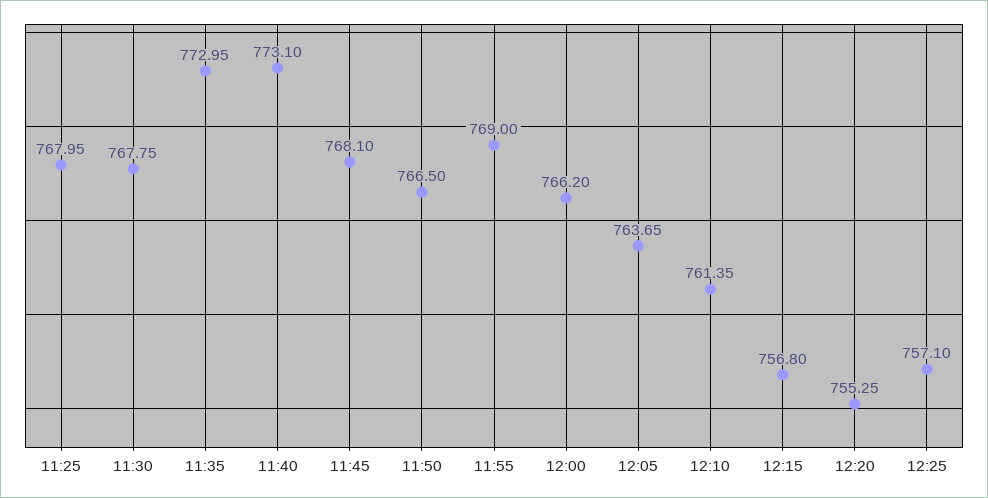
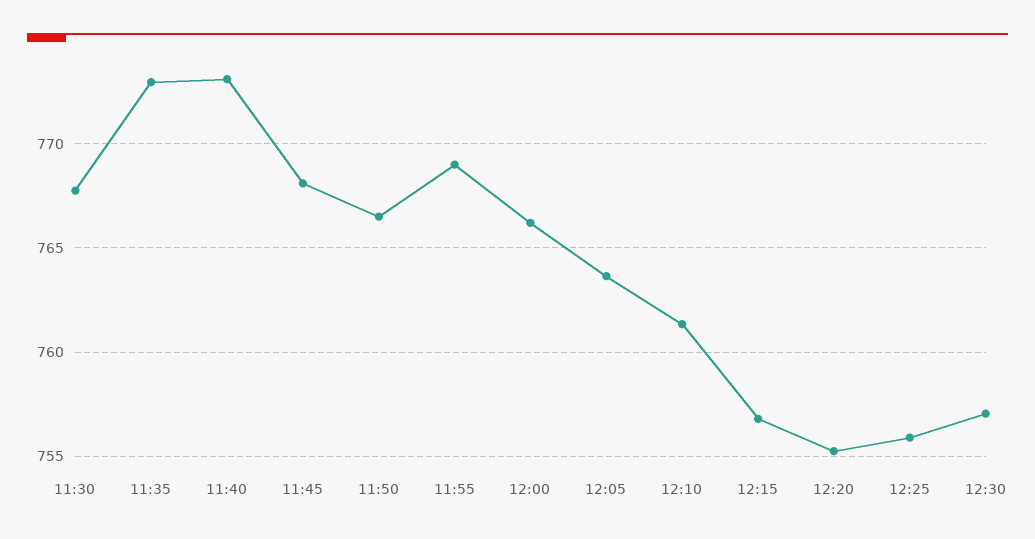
11:25: 767.95 -> none
12:25: 757.1 -> 756
12:30: none -> 757

